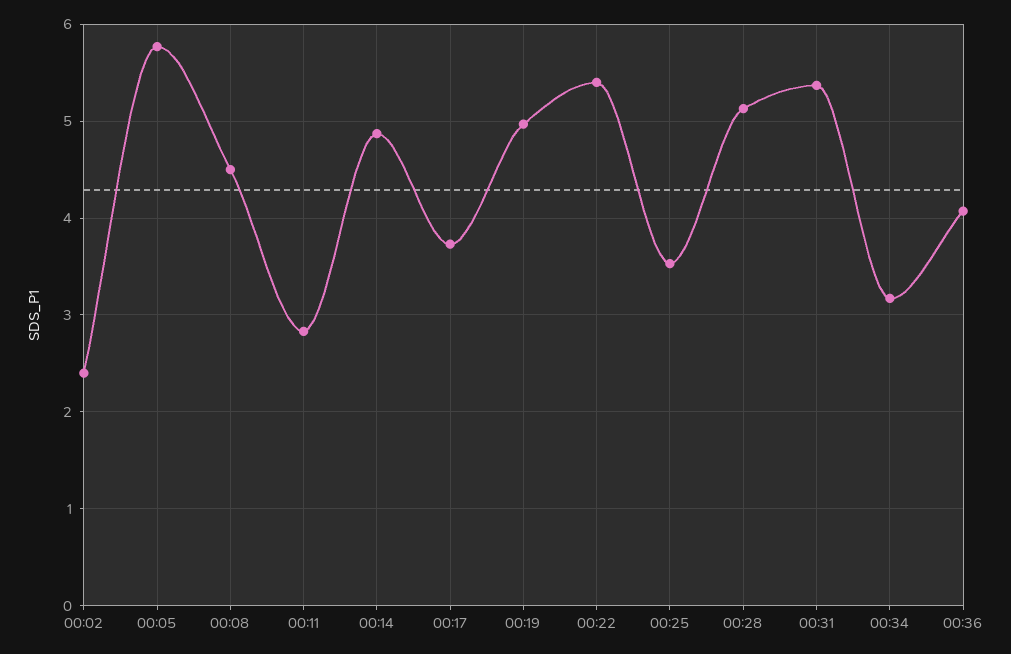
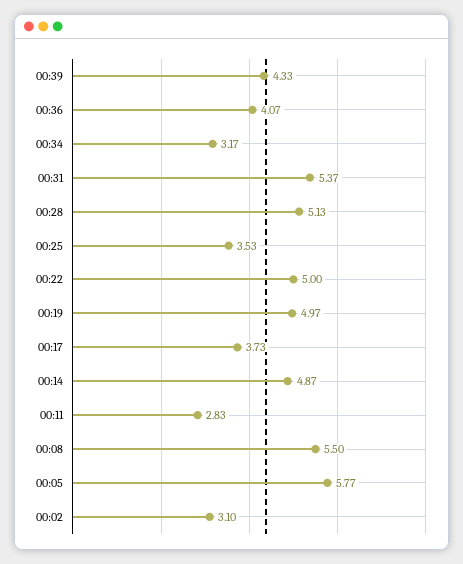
00:02: 2.4 -> 3.1
00:08: 4.5 -> 5.5
00:22: 5.4 -> 5
00:39: none -> 4.33

